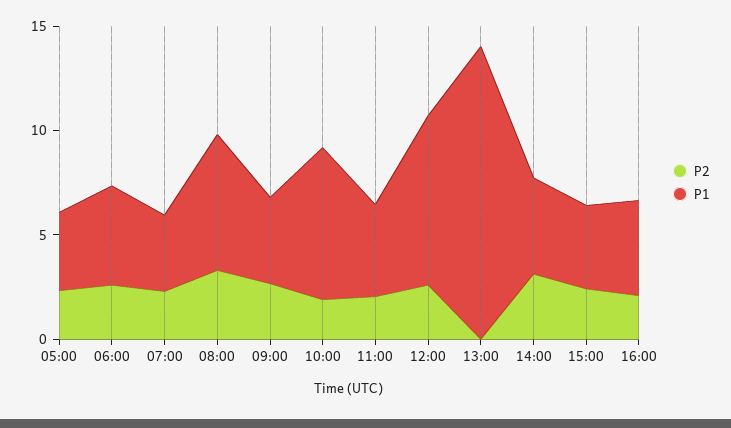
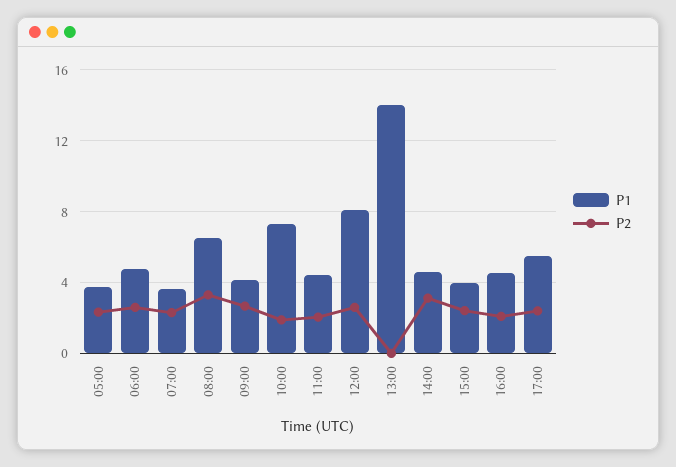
P1, 17:00: none -> 5.5
P2, 17:00: none -> 2.5

